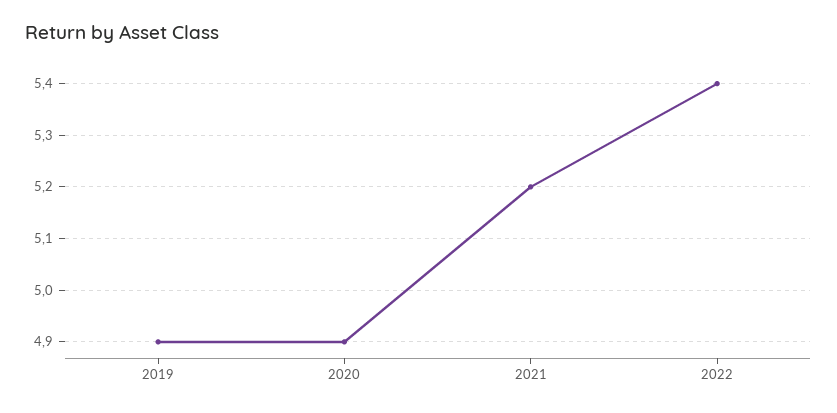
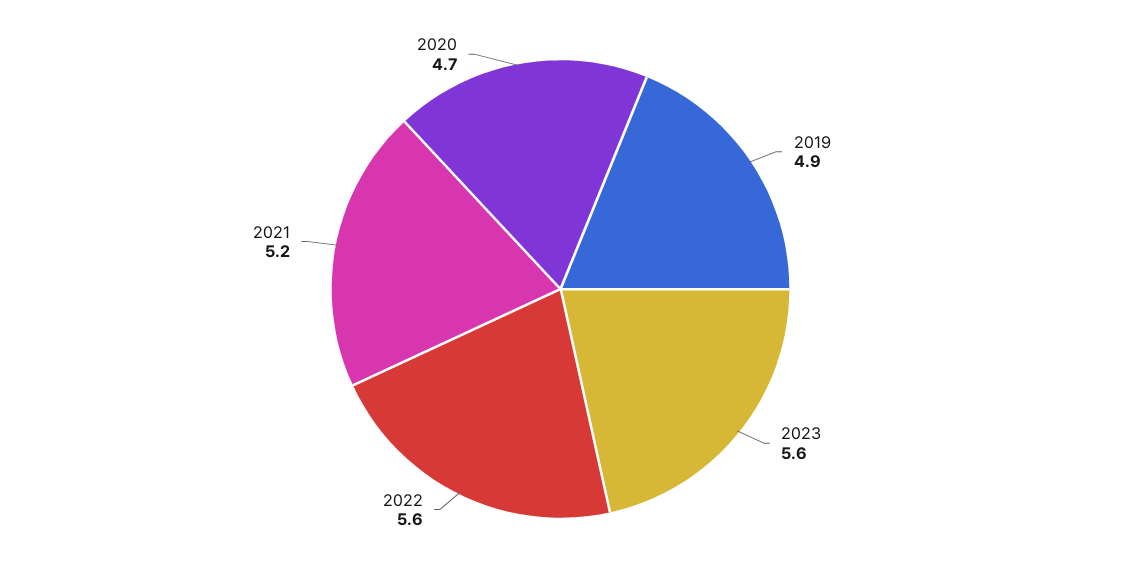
2020: 4.9 -> 4.7
2022: 5.4 -> 5.6
2023: none -> 5.6

